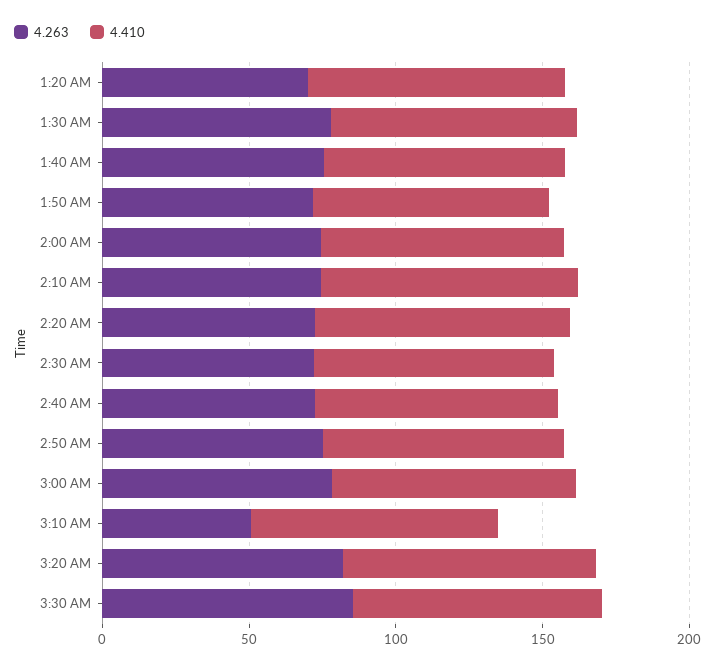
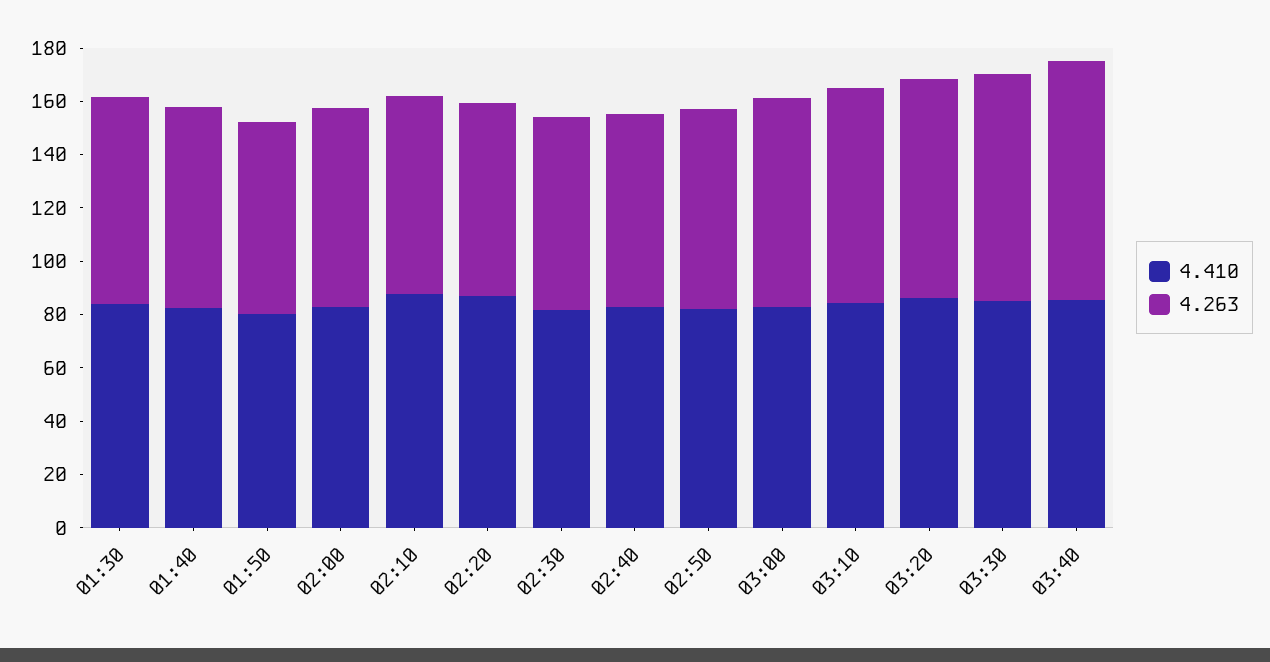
4.263, 1:20 AM: 70 -> none
4.410, 1:20 AM: 90 -> none
4.263, 3:10 AM: 50 -> 80
4.410, 03:40: none -> 85
4.263, 03:40: none -> 90

